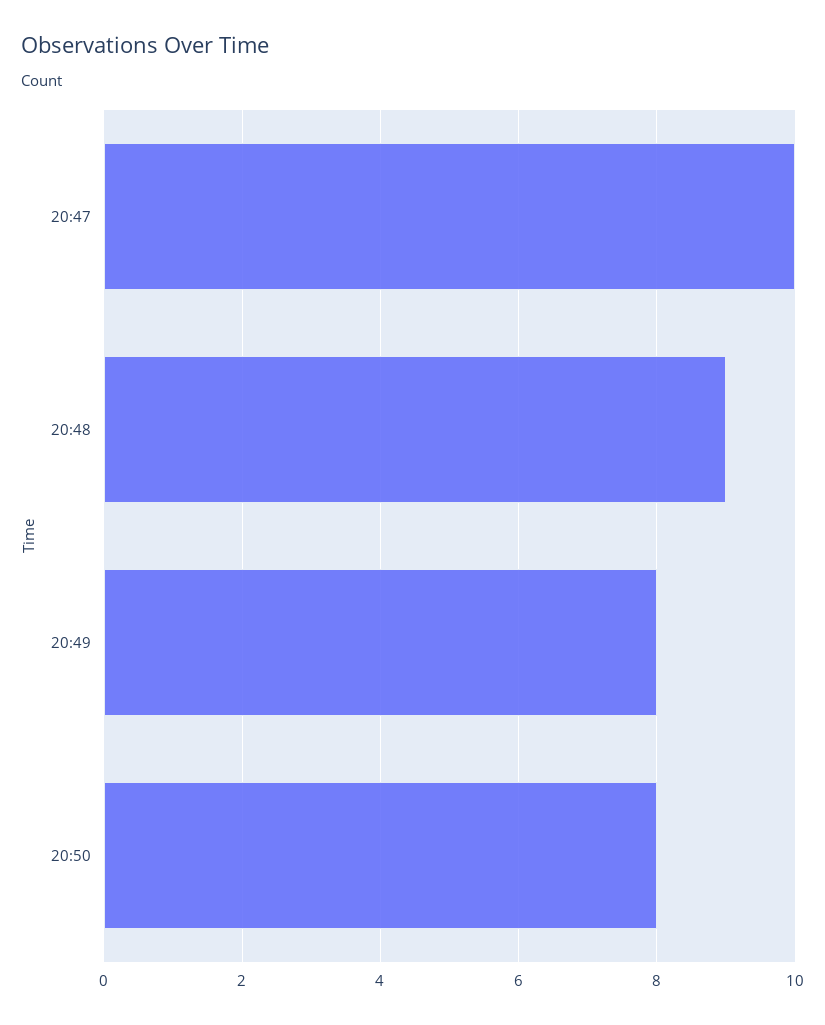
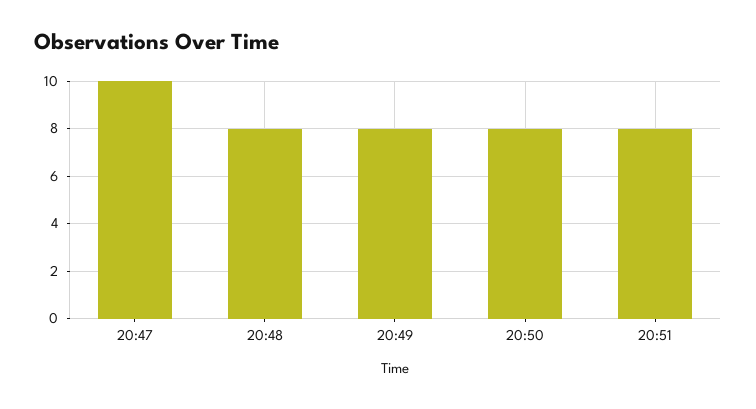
20:48: 9 -> 8
20:51: none -> 8

